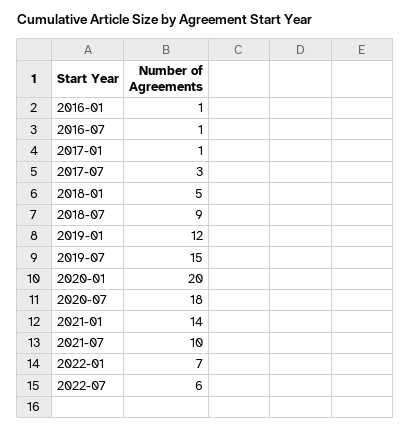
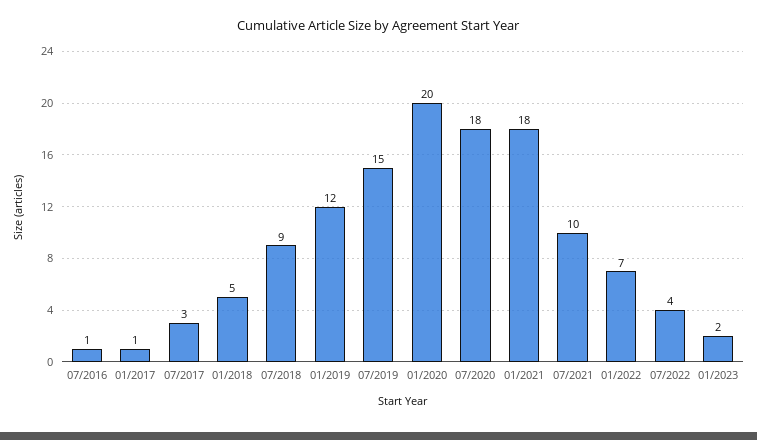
2016-01: 1 -> none
2021-01: 14 -> 18
2022-07: 6 -> 4
01/2023: none -> 2

